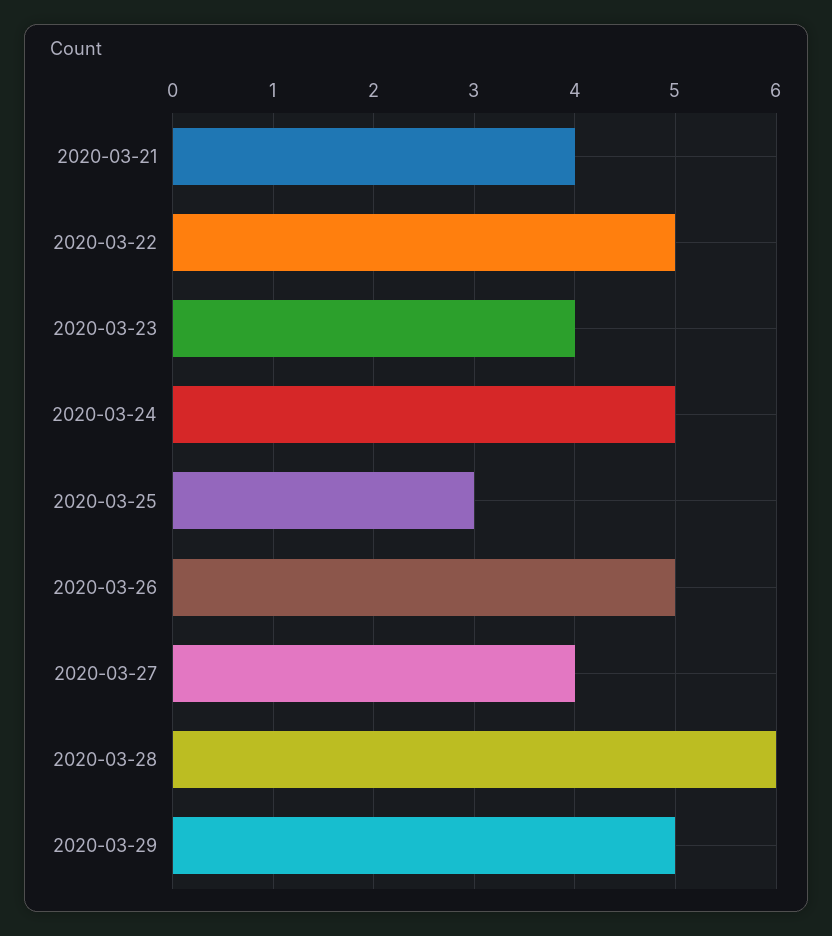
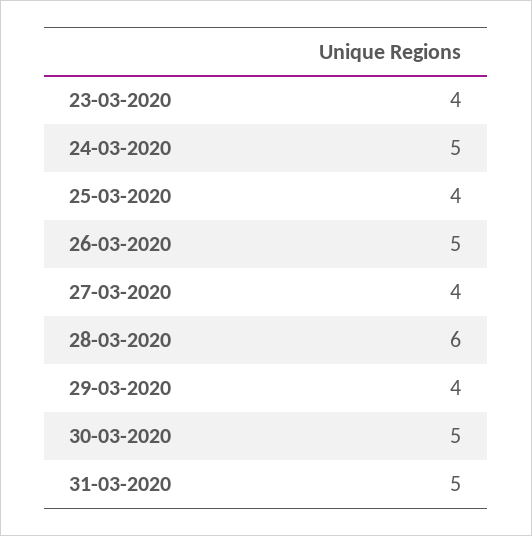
2020-03-21: 4 -> none
2020-03-22: 5 -> none
2020-03-25: 3 -> 4
2020-03-29: 5 -> 4
30-03-2020: none -> 5
31-03-2020: none -> 5

